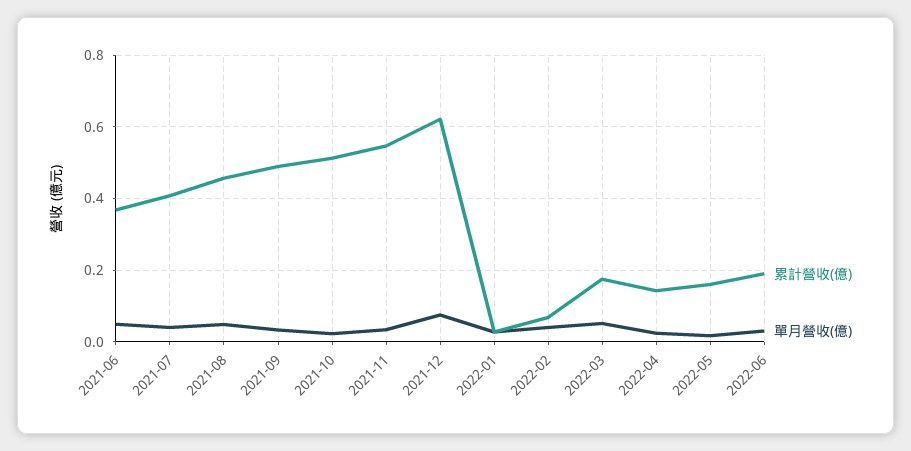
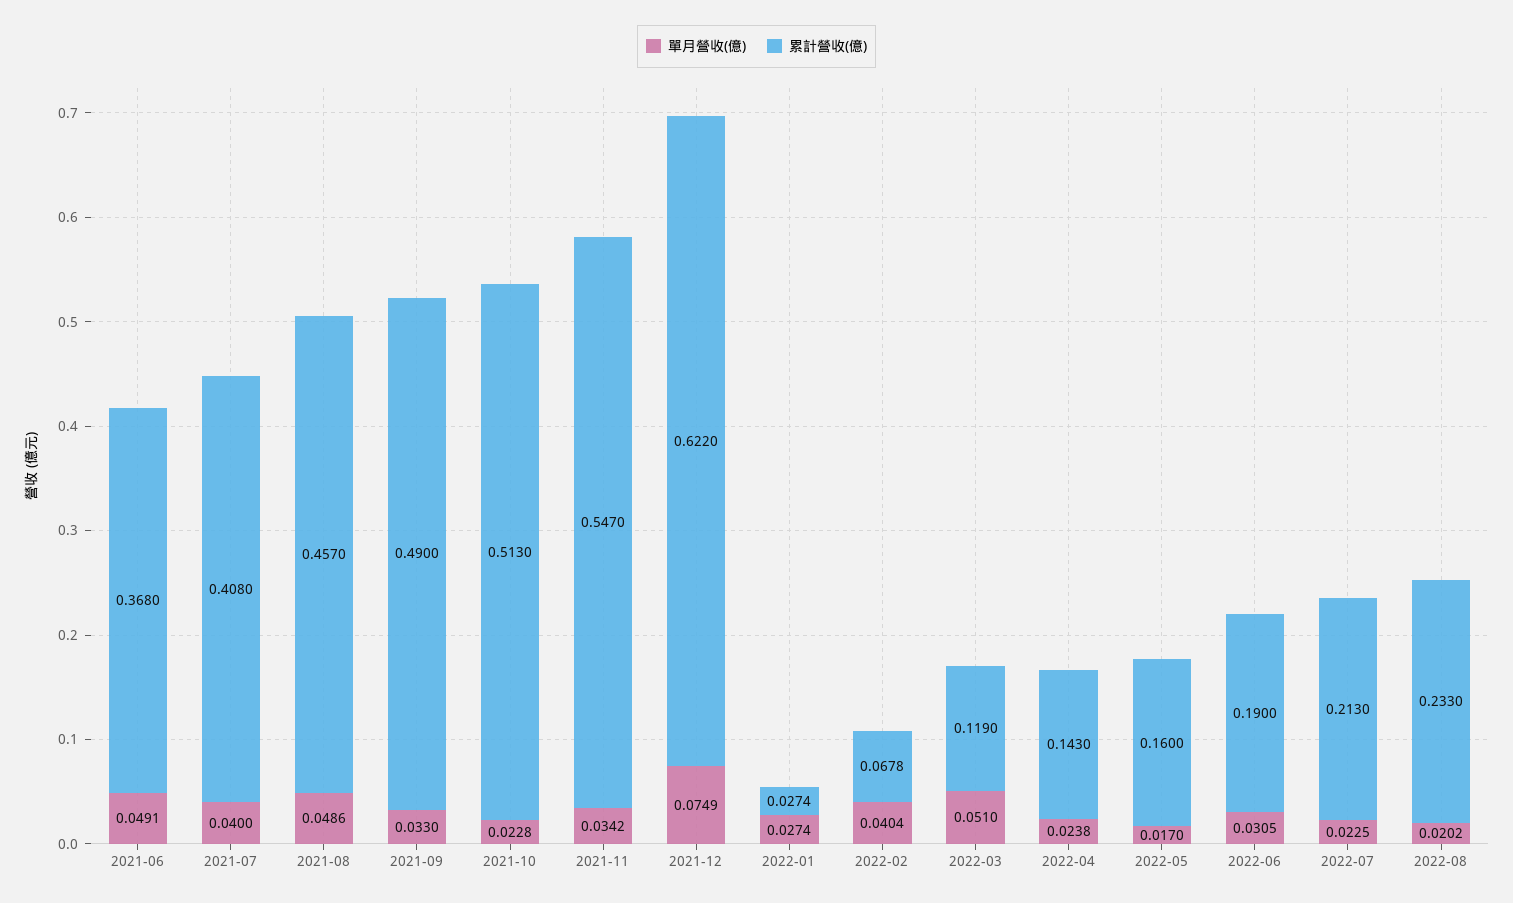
累計營收(億), 2022-03: 0.18 -> 0.119
單月營收(億), 2022-07: none -> 0.0225
累計營收(億), 2022-07: none -> 0.213
單月營收(億), 2022-08: none -> 0.0202
累計營收(億), 2022-08: none -> 0.233

